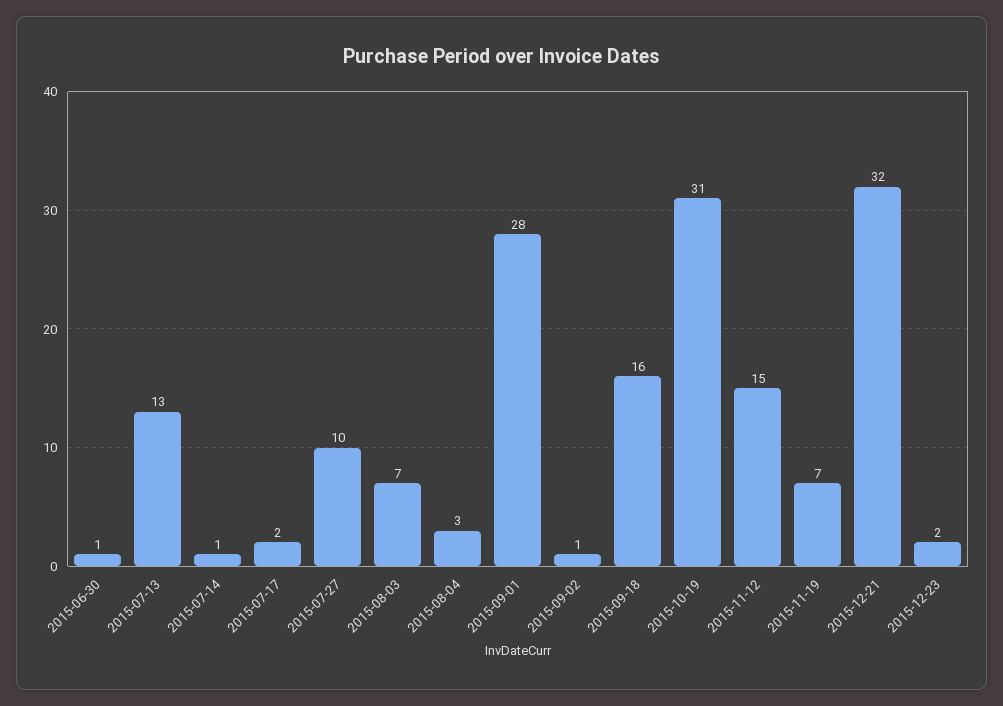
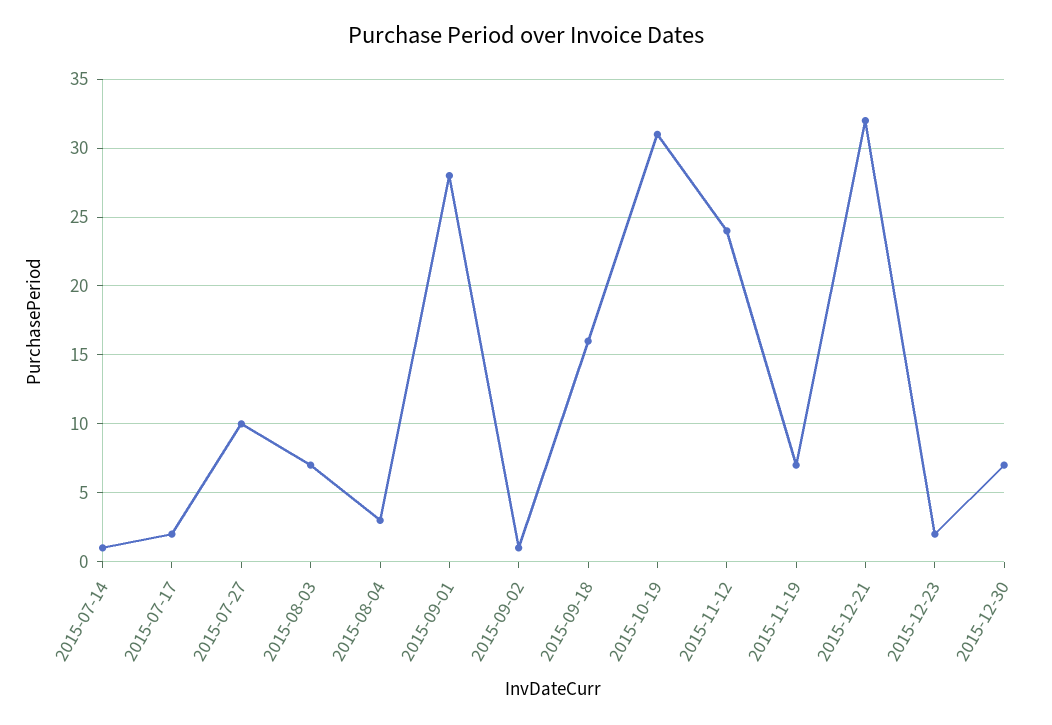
2015-06-30: 1 -> none
2015-07-13: 13 -> none
2015-11-12: 15 -> 24
2015-12-30: none -> 7

